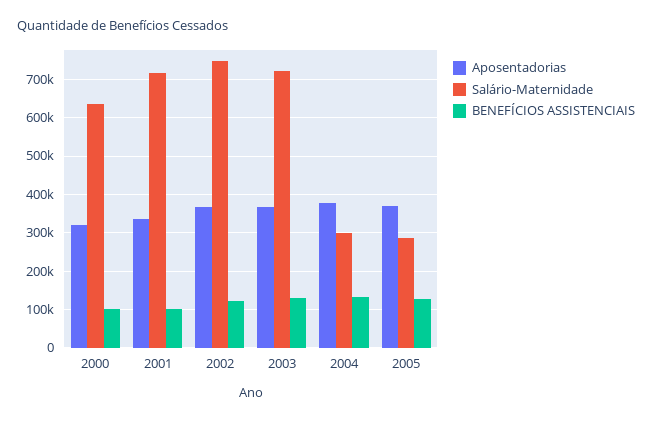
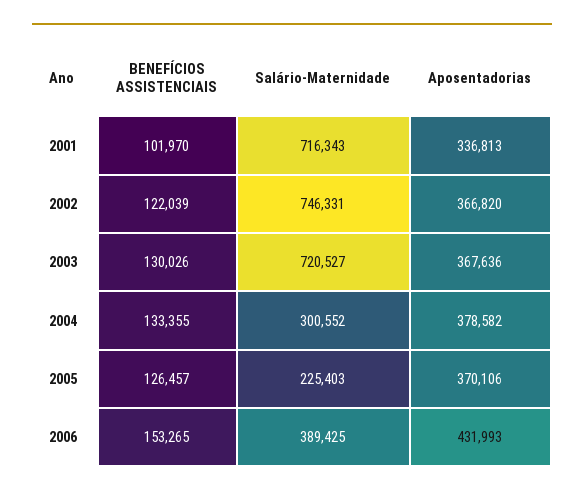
Aposentadorias, 2000: 320000 -> none
Salário-Maternidade, 2000: 640000 -> none
BENEFÍCIOS ASSISTENCIAIS, 2000: 100000 -> none
Salário-Maternidade, 2005: 280000 -> 225403
BENEFÍCIOS ASSISTENCIAIS, 2006: none -> 153265
Salário-Maternidade, 2006: none -> 389425
Aposentadorias, 2006: none -> 431993

